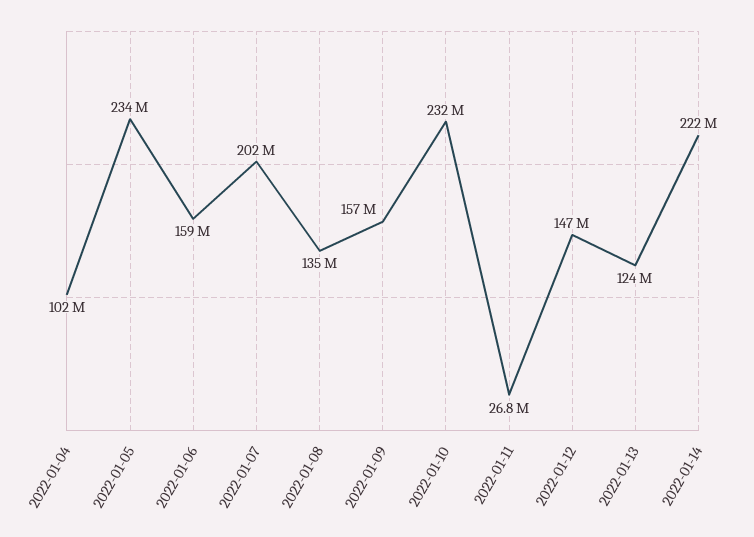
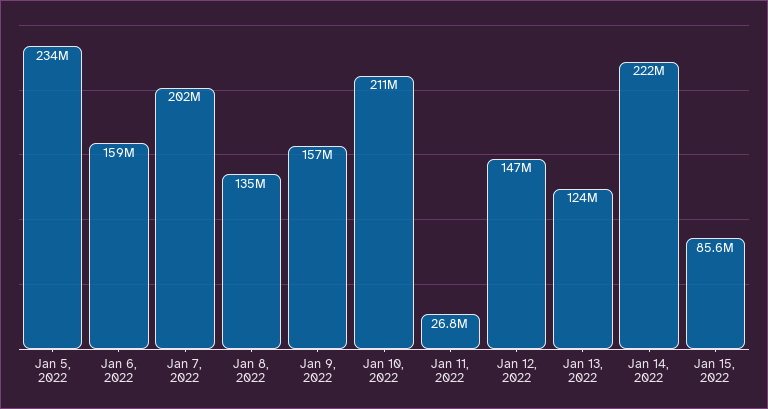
2022-01-04: 102000000 -> none
2022-01-10: 232000000 -> 211000000
Jan 15, 2022: none -> 85600000

